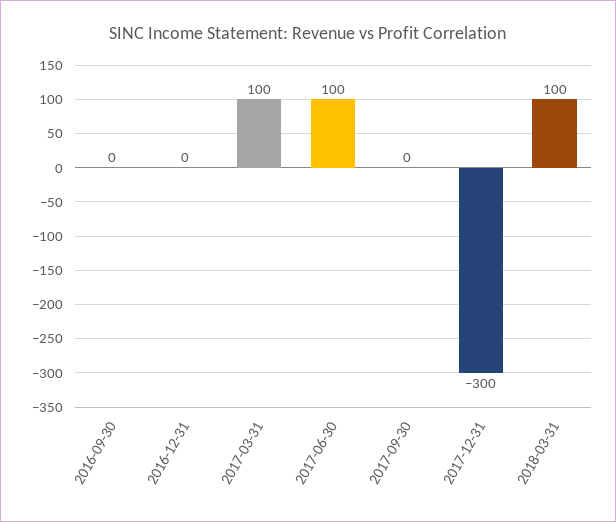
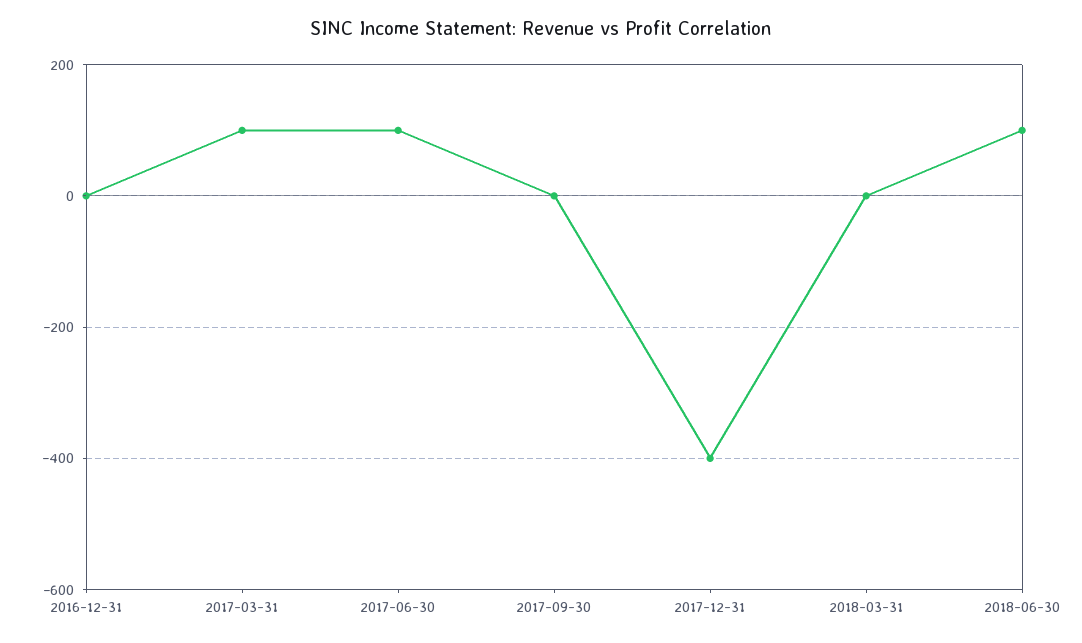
2016-09-30: 0 -> none
2017-12-31: -300 -> -400
2018-03-31: 100 -> 0
2018-06-30: none -> 100

